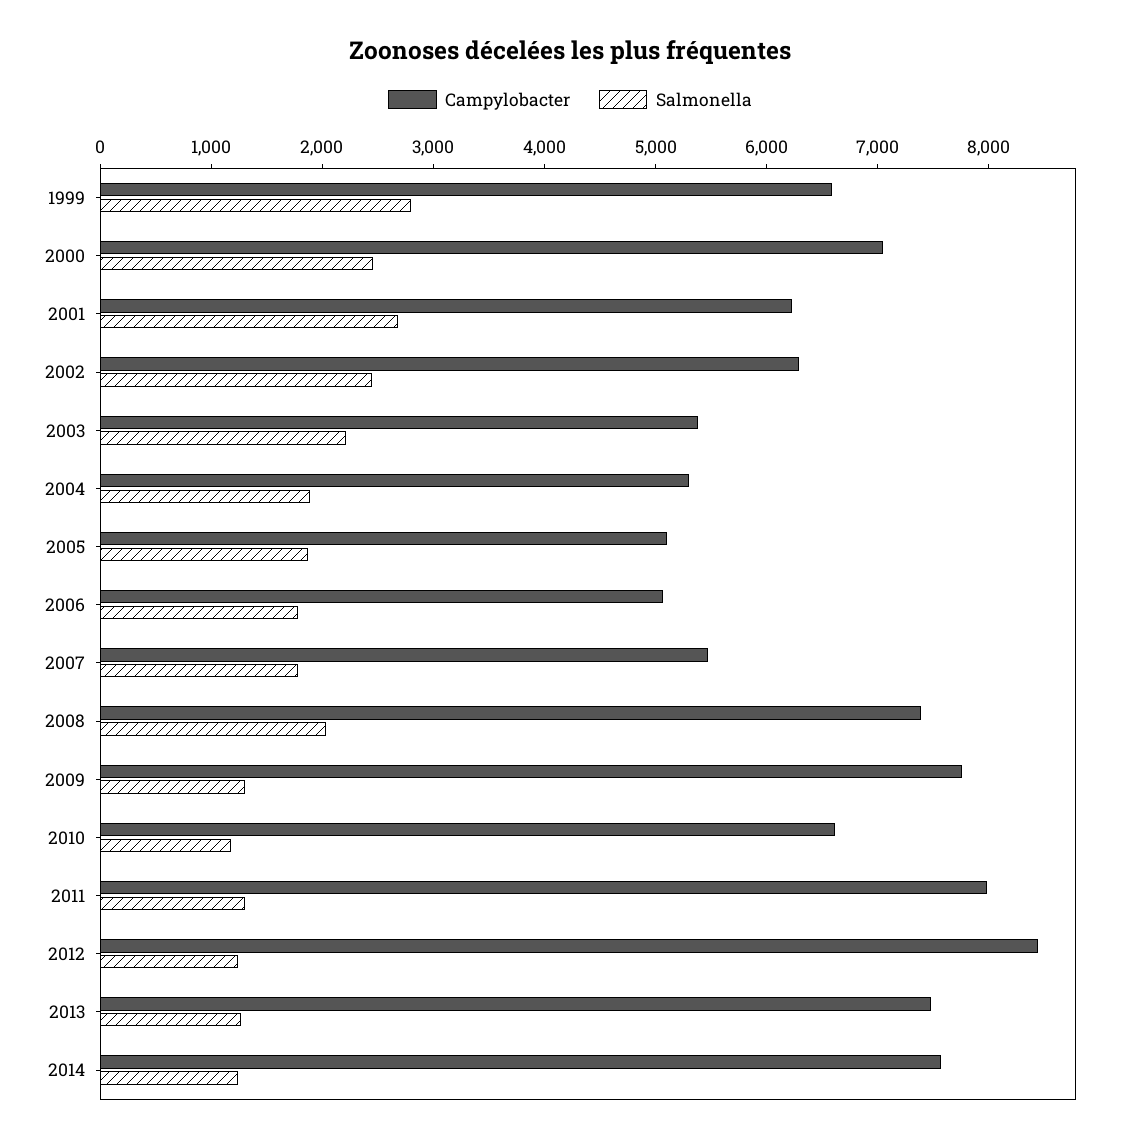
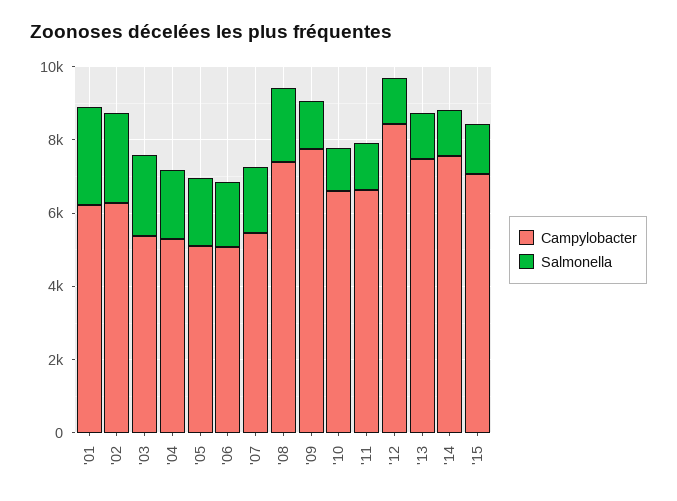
Campylobacter, 1999: 6600 -> none
Salmonella, 1999: 2800 -> none
Campylobacter, 2000: 7000 -> none
Salmonella, 2000: 2400 -> none
Campylobacter, 2011: 8000 -> 6500
Campylobacter, '15: none -> 7000
Salmonella, '15: none -> 1500

